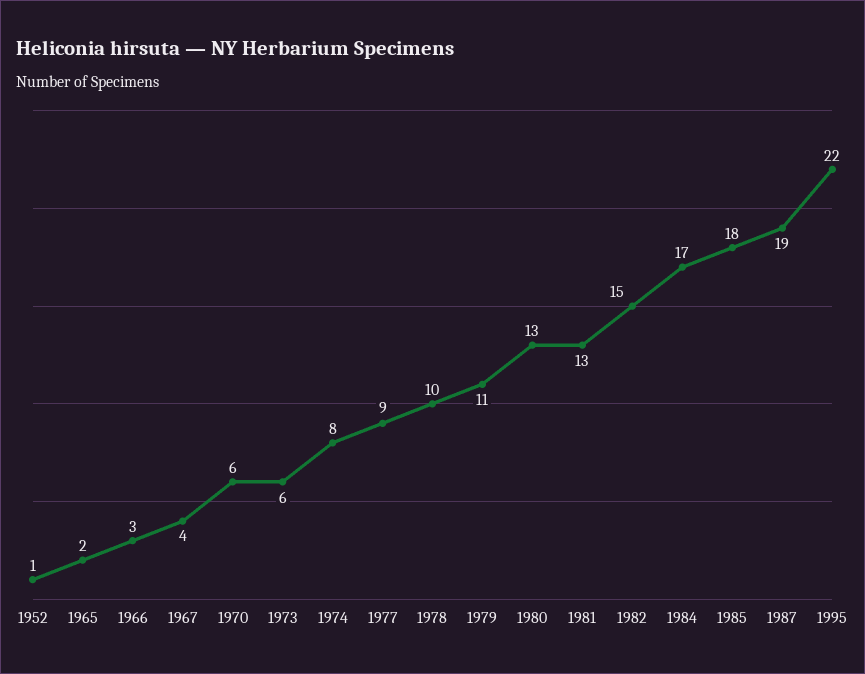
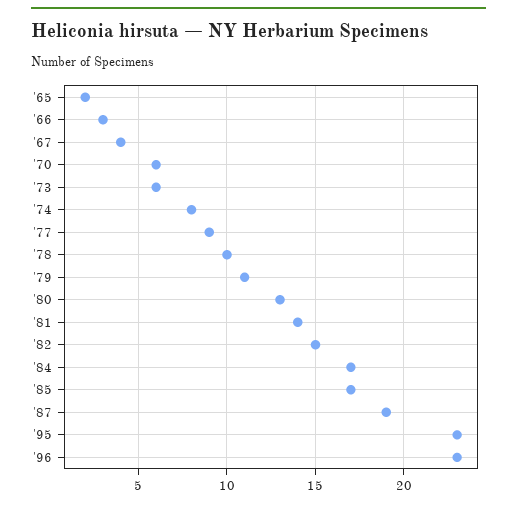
1952: 1 -> none
1981: 13 -> 14
1985: 18 -> 17
1995: 22 -> 23
'96: none -> 23

